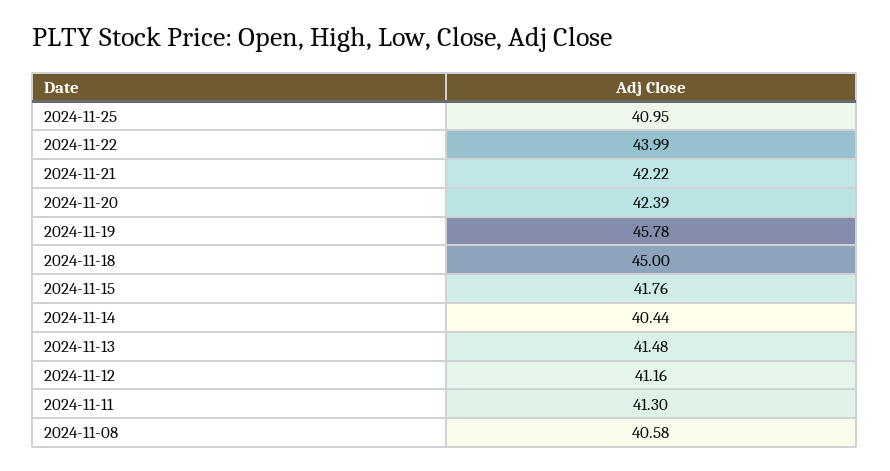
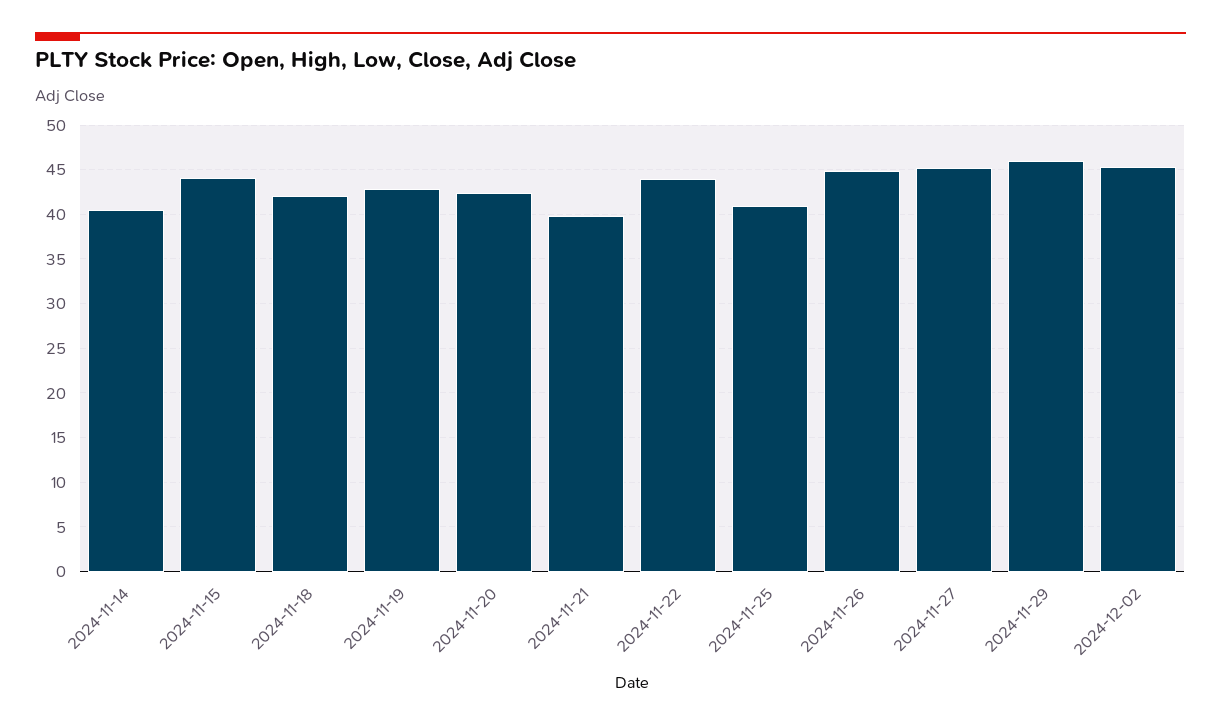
2024-11-21: 42.22 -> 40
2024-11-19: 45.78 -> 43
2024-11-18: 45 -> 42
2024-11-15: 41.76 -> 44
2024-11-13: 41.48 -> none
2024-11-12: 41.16 -> none
2024-11-11: 41.3 -> none
2024-11-08: 40.58 -> none
2024-11-26: none -> 45
2024-11-27: none -> 45
2024-11-29: none -> 46
2024-12-02: none -> 45

